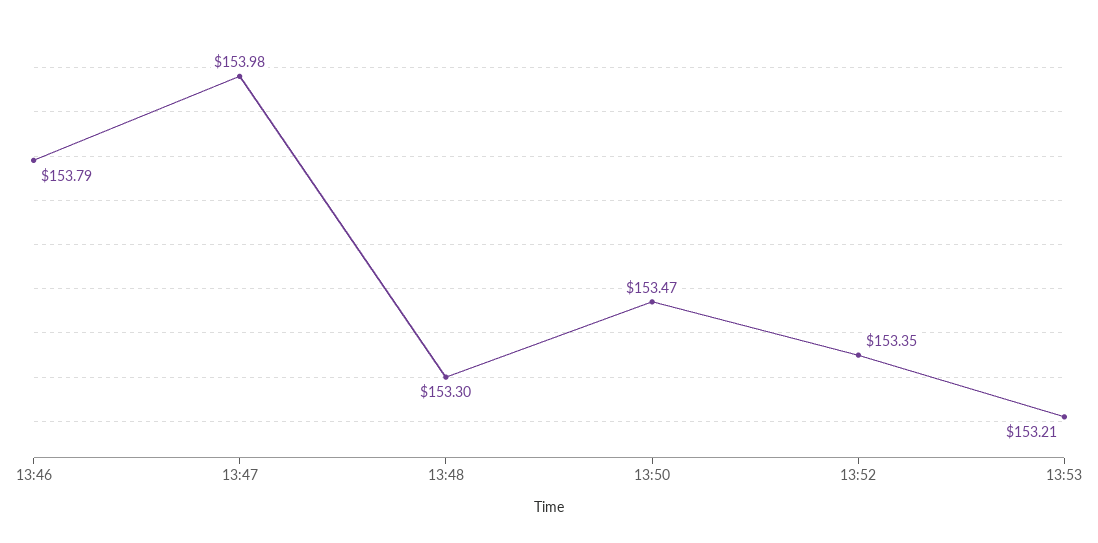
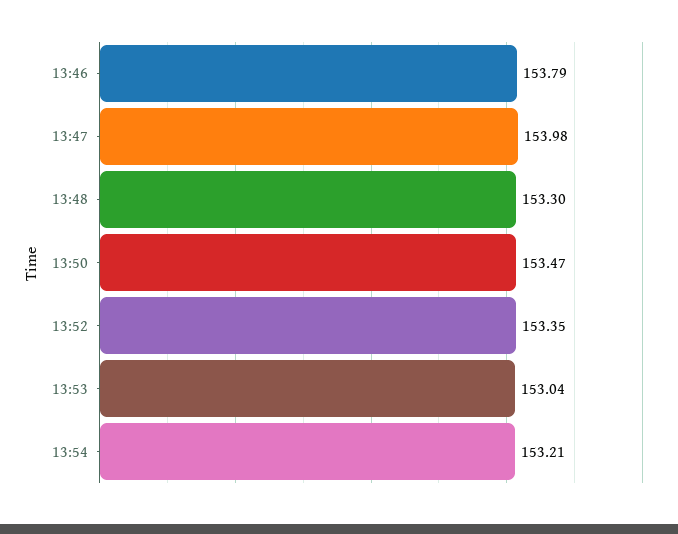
13:53: 153.21 -> 153.04
13:54: none -> 153.21

